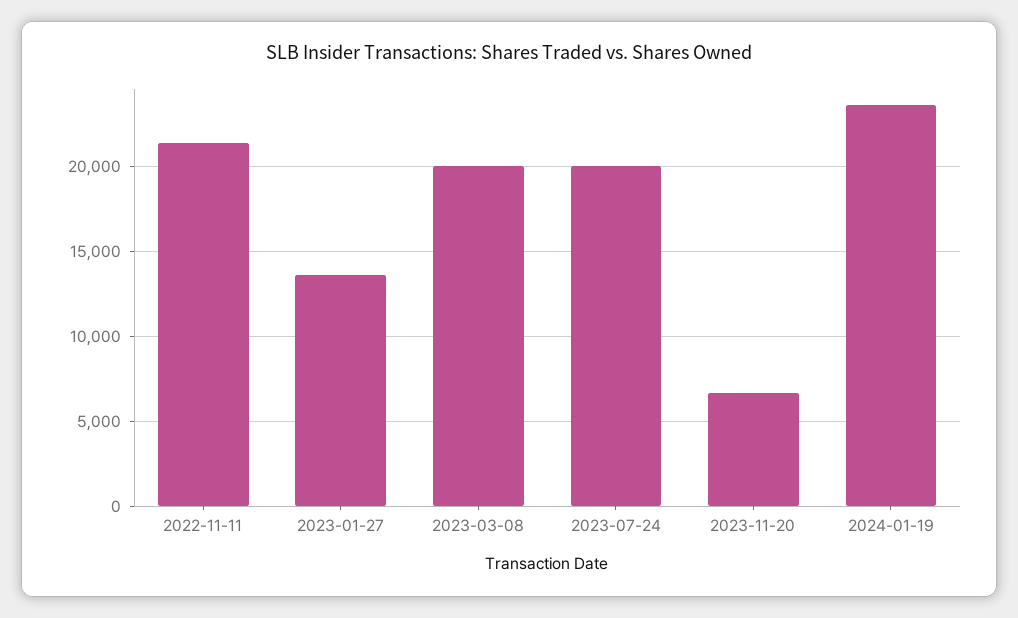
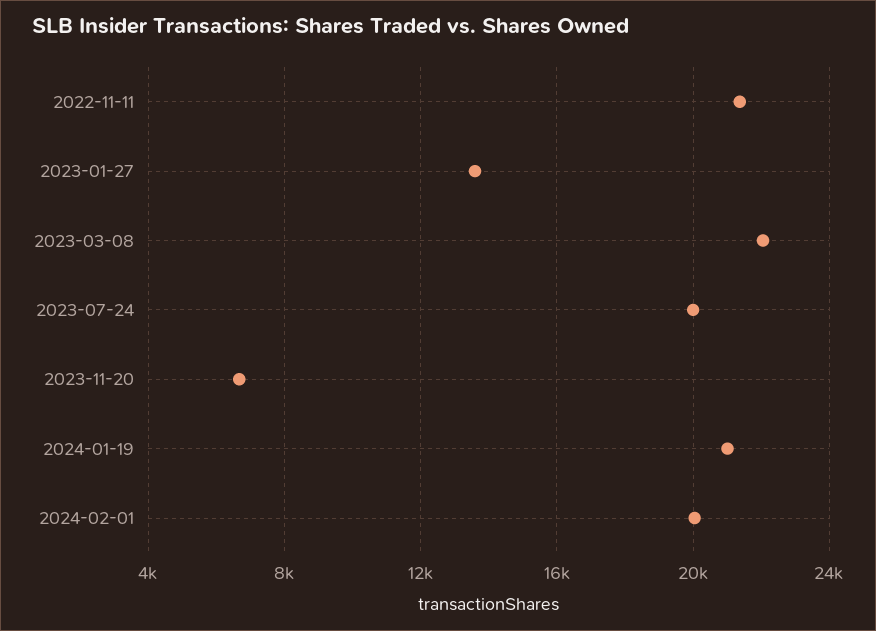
2023-03-08: 20000 -> 22000
2024-01-19: 23500 -> 21000
2024-02-01: none -> 20000

